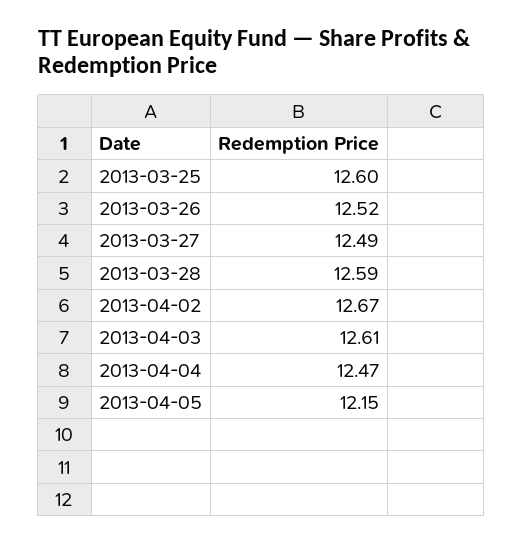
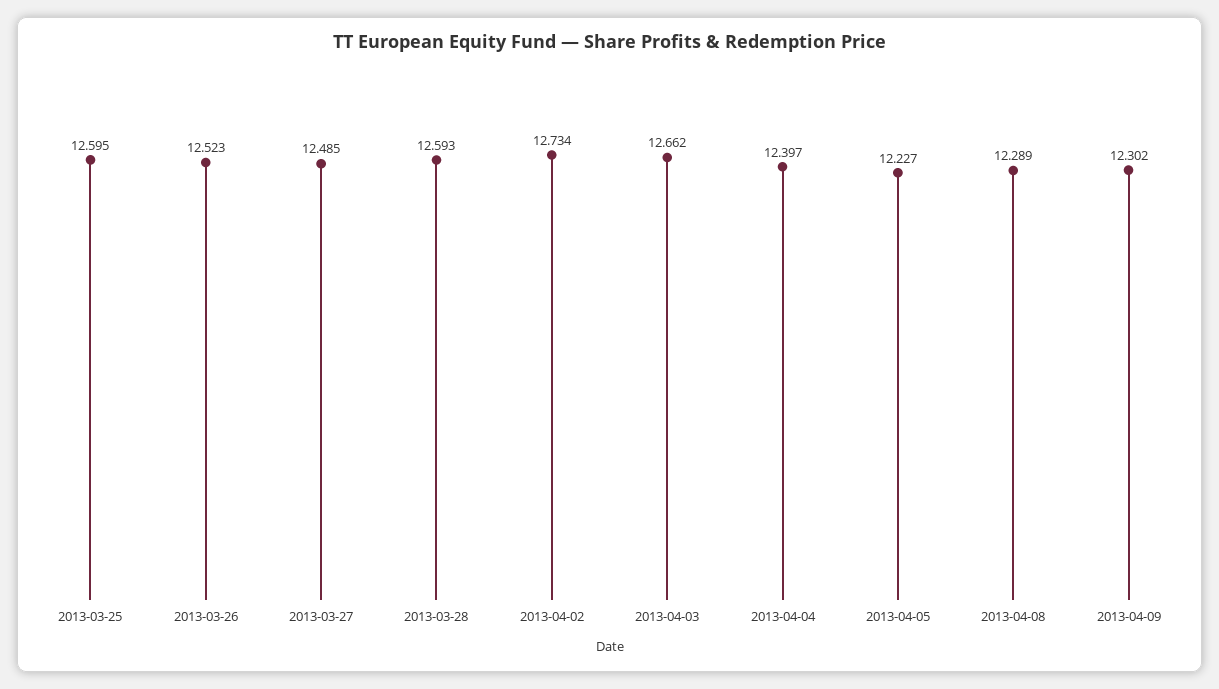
2013-04-02: 12.67 -> 12.734
2013-04-03: 12.61 -> 12.662
2013-04-04: 12.47 -> 12.397
2013-04-05: 12.15 -> 12.227
2013-04-08: none -> 12.289
2013-04-09: none -> 12.302

